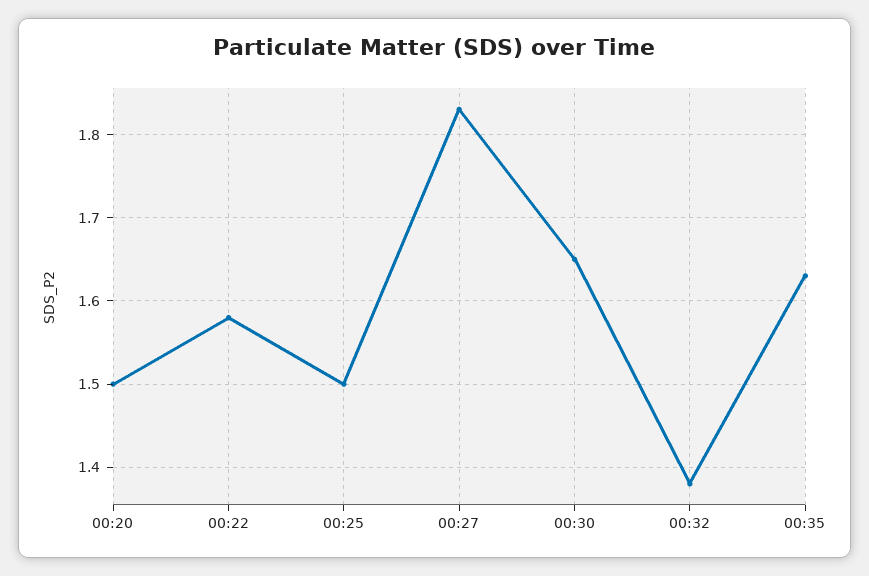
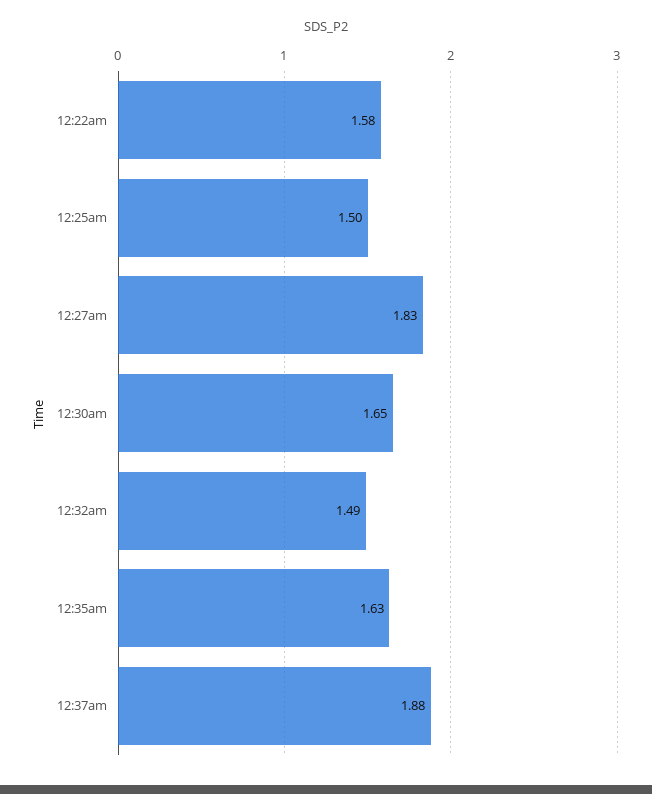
00:20: 1.5 -> none
00:32: 1.38 -> 1.49
12:37am: none -> 1.88

